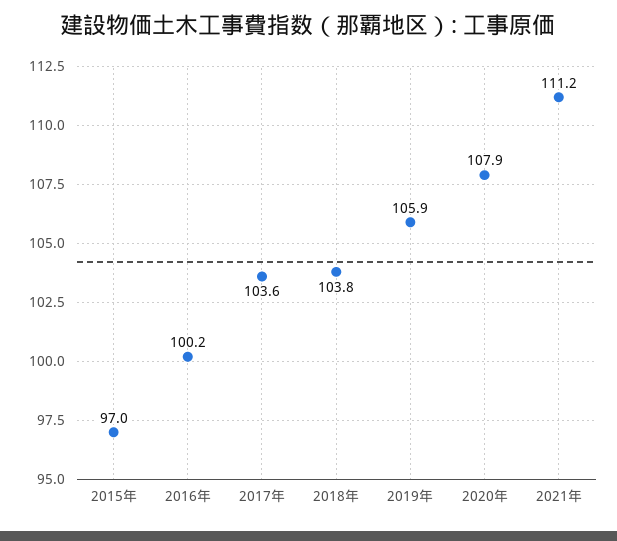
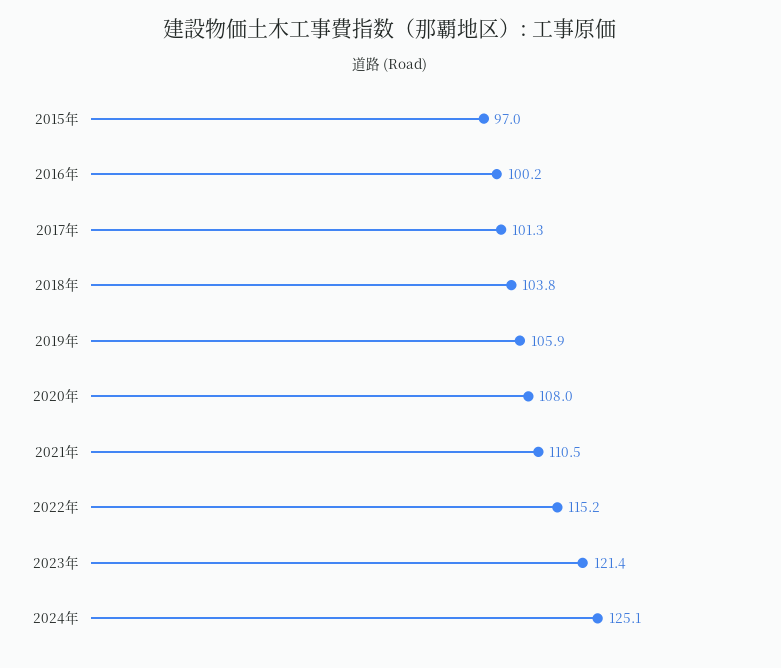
2017年: 103.6 -> 101.3
2020年: 107.9 -> 108
2021年: 111.2 -> 110.5
2022年: none -> 115.2
2023年: none -> 121.4
2024年: none -> 125.1

